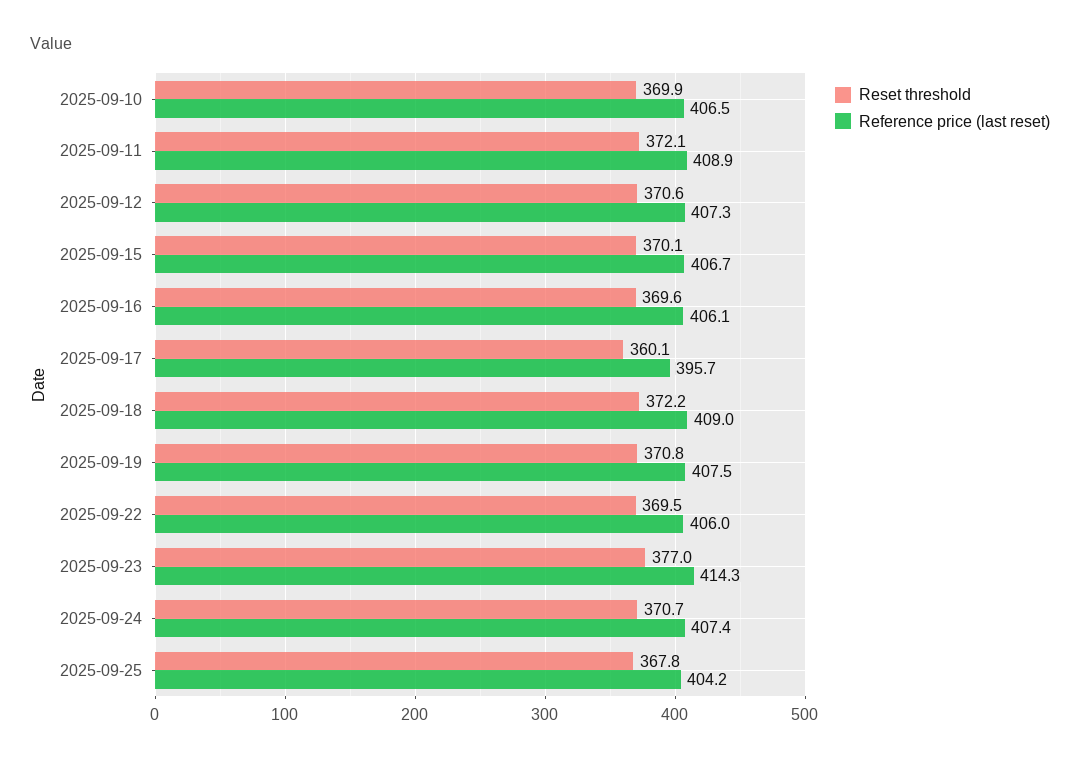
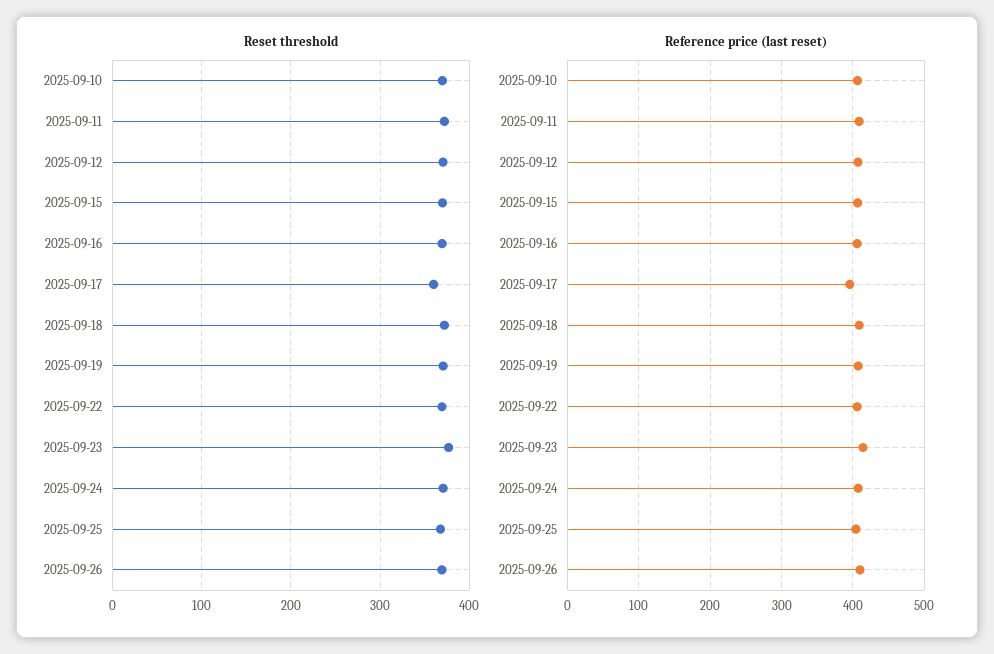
Reset threshold, 2025-09-26: none -> 370
Reference price (last reset), 2025-09-26: none -> 410

